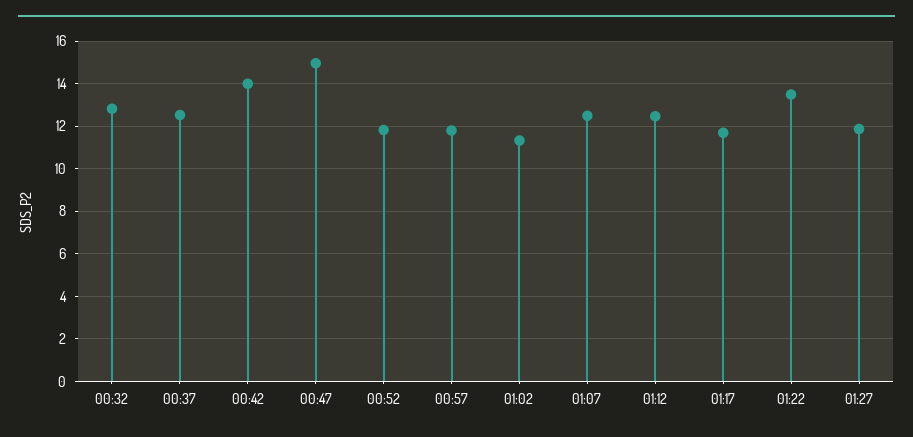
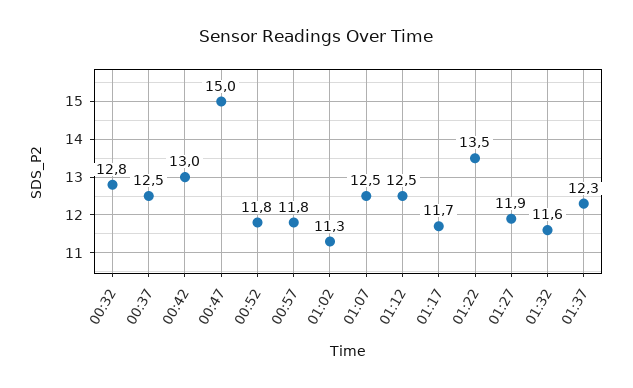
00:42: 14 -> 13
01:32: none -> 11.6
01:37: none -> 12.3

